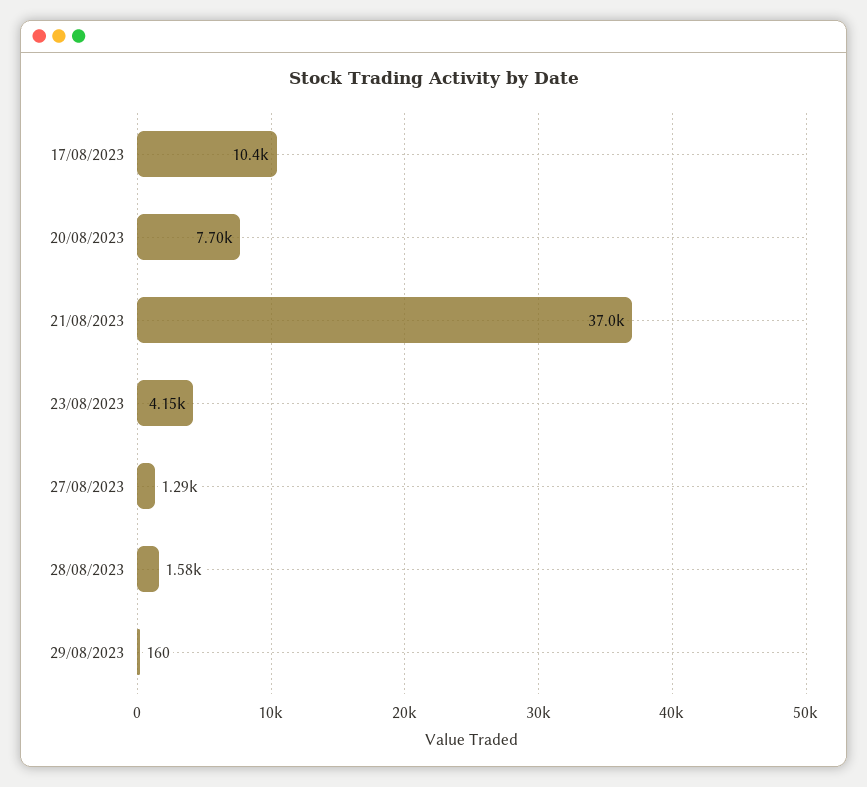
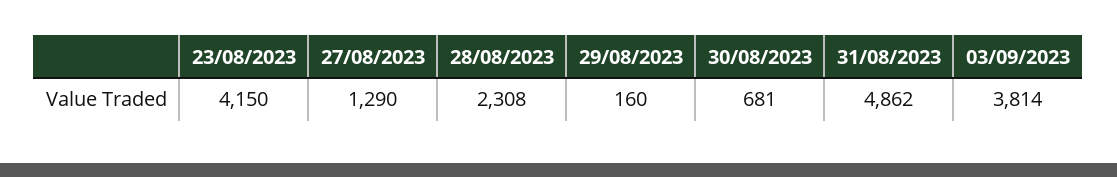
17/08/2023: 10400 -> none
20/08/2023: 7700 -> none
21/08/2023: 37000 -> none
28/08/2023: 1580 -> 2308
30/08/2023: none -> 681
31/08/2023: none -> 4862
03/09/2023: none -> 3814

